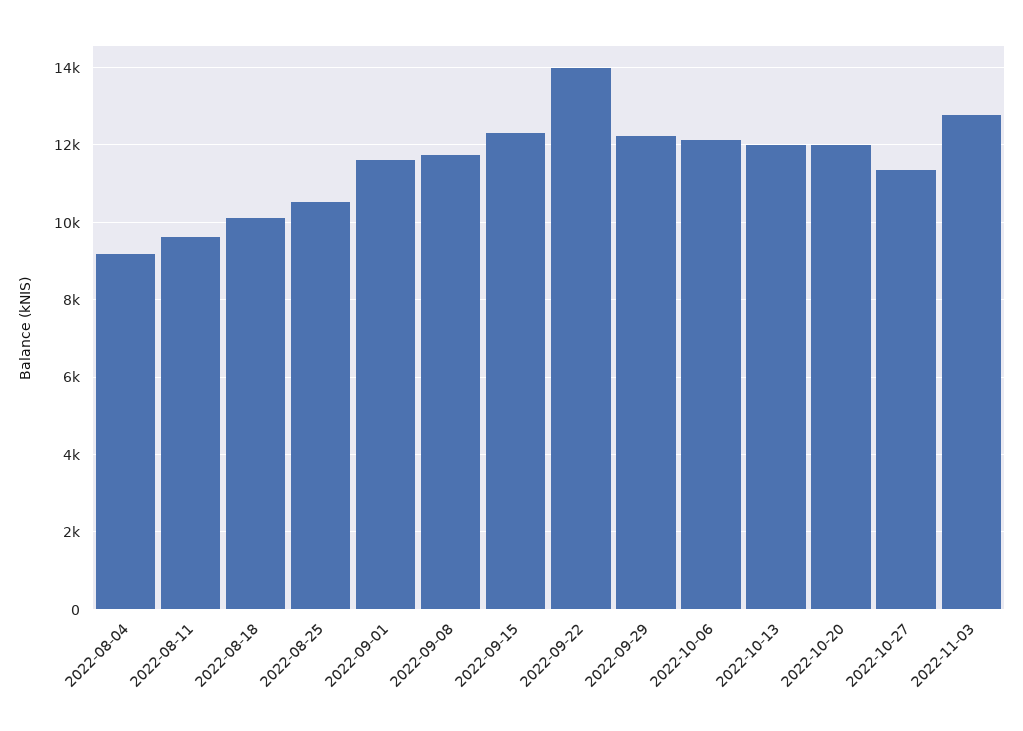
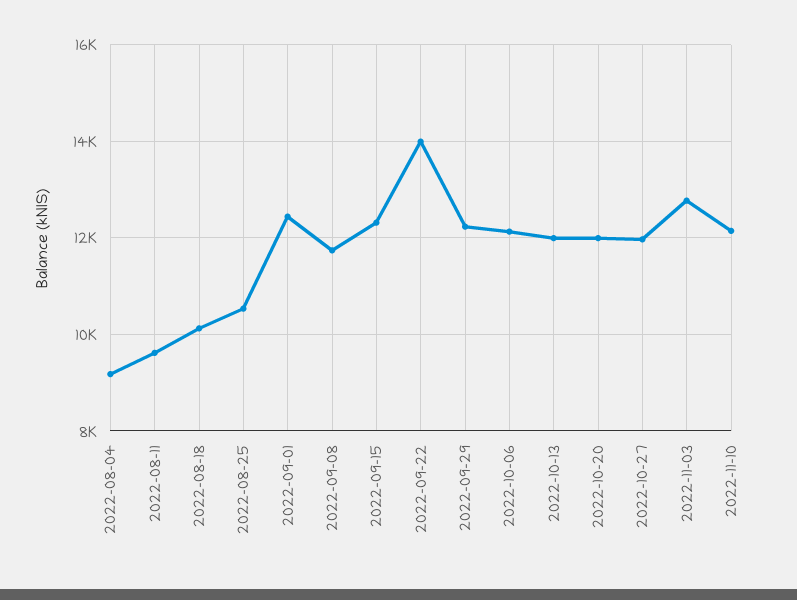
2022-09-01: 11600 -> 12400
2022-10-27: 11400 -> 12000
2022-11-10: none -> 12200

